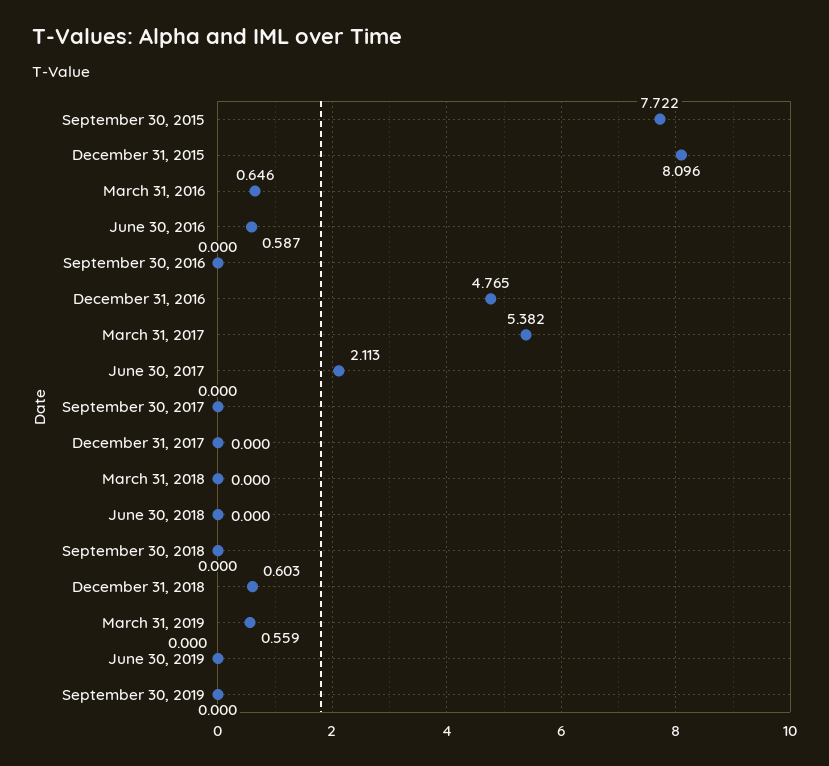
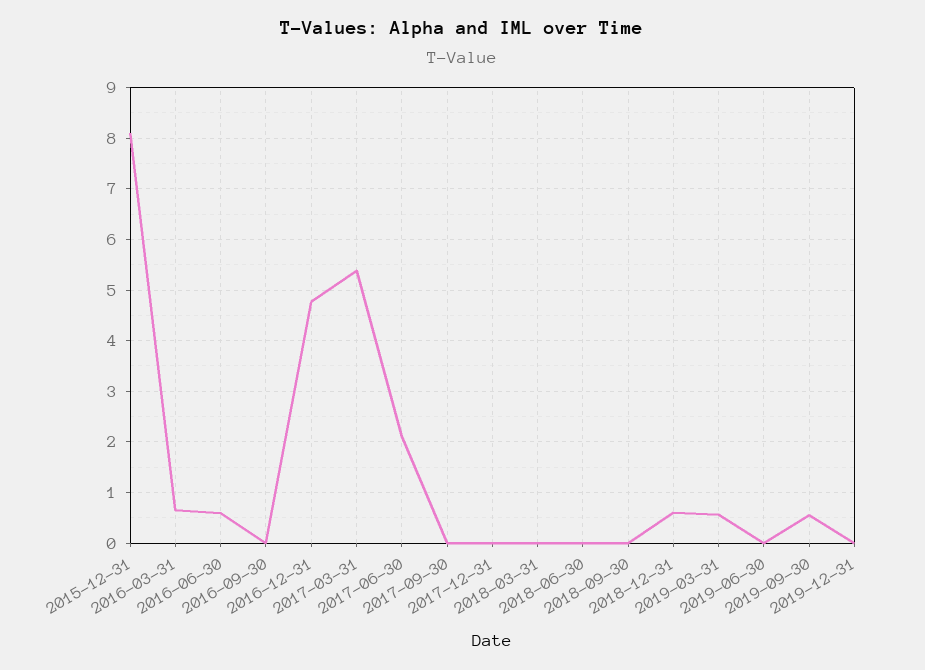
September 30, 2015: 7.722 -> none
September 30, 2019: 0 -> 0.6
2019-12-31: none -> 0

